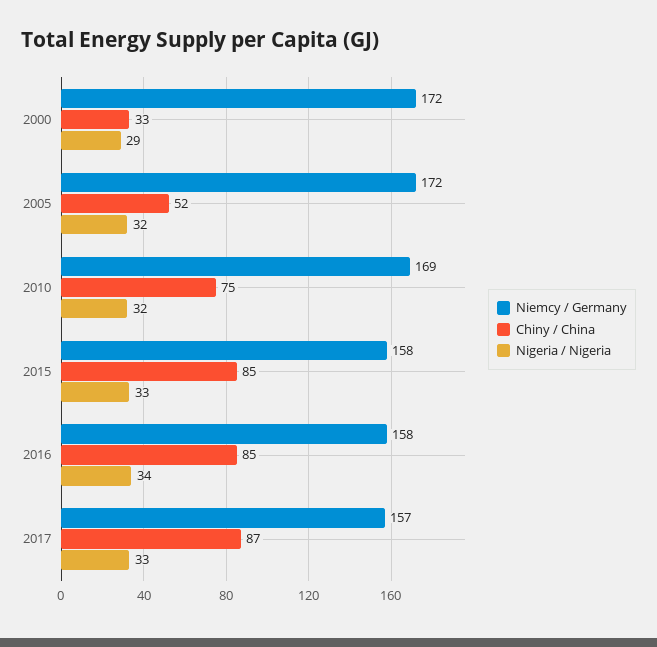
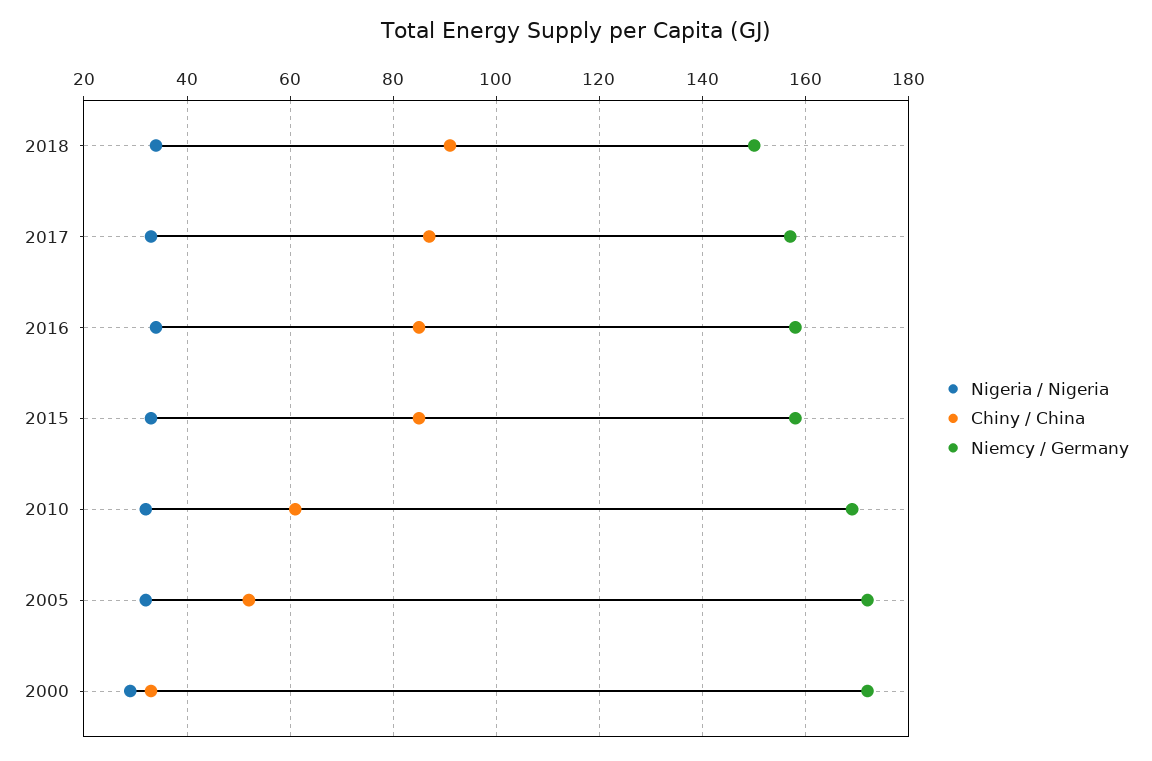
Chiny / China, 2010: 75 -> 60
Nigeria / Nigeria, 2018: none -> 35
Chiny / China, 2018: none -> 90
Niemcy / Germany, 2018: none -> 150

